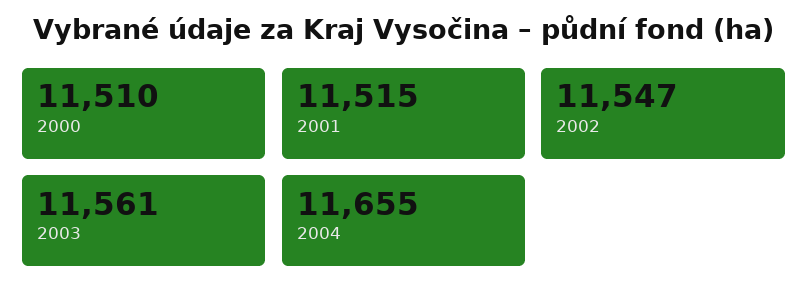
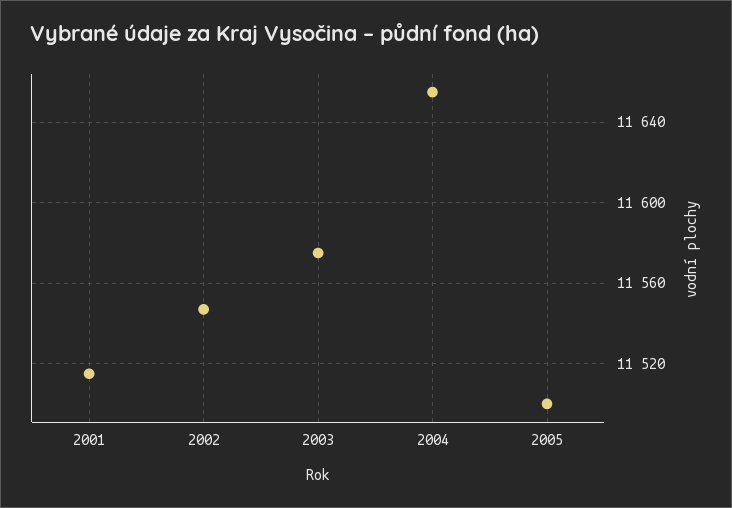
2000: 11510 -> none
2003: 11561 -> 11575
2005: none -> 11500

